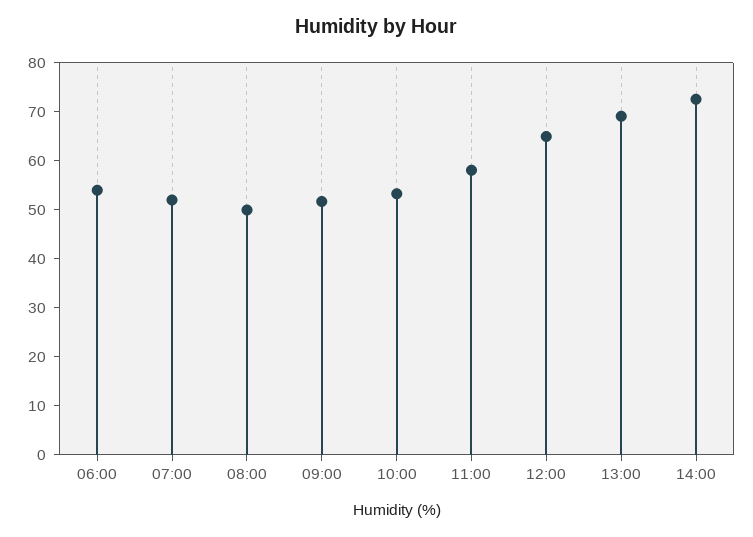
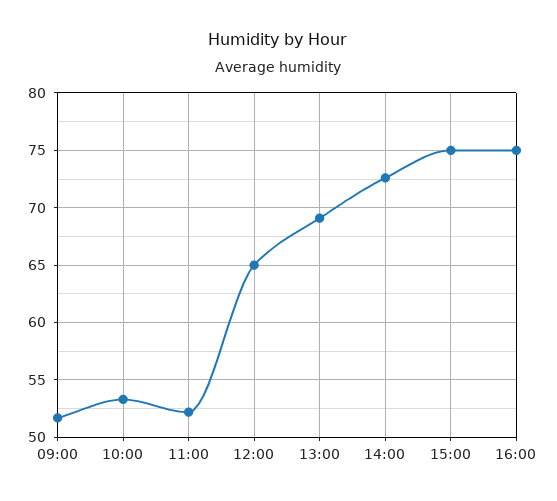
06:00: 54 -> none
07:00: 52 -> none
08:00: 50 -> none
11:00: 58 -> 52
15:00: none -> 75
16:00: none -> 75

